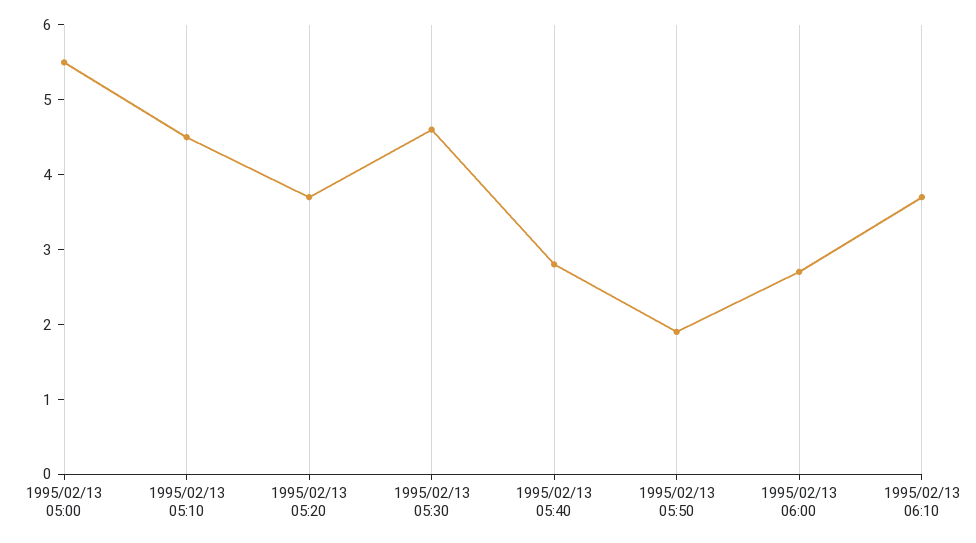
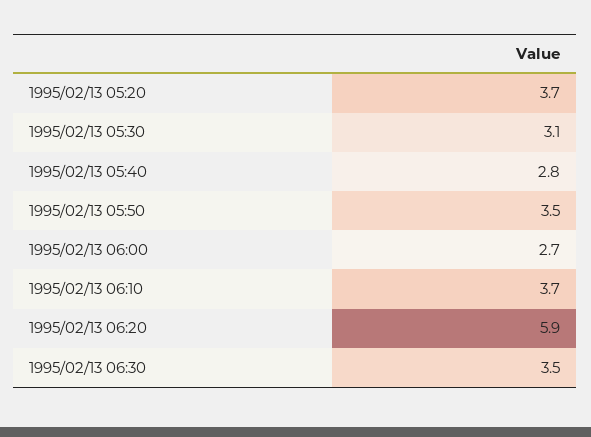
1995/02/13 05:00: 5.5 -> none
1995/02/13 05:10: 4.5 -> none
1995/02/13 05:30: 4.5 -> 3.1
1995/02/13 05:50: 2 -> 3.5
1995/02/13 06:20: none -> 5.9
1995/02/13 06:30: none -> 3.5

